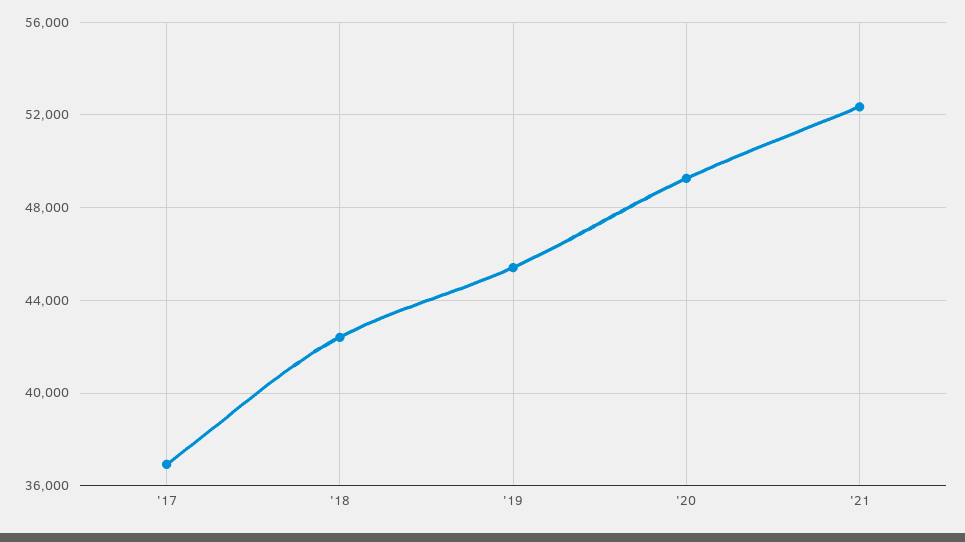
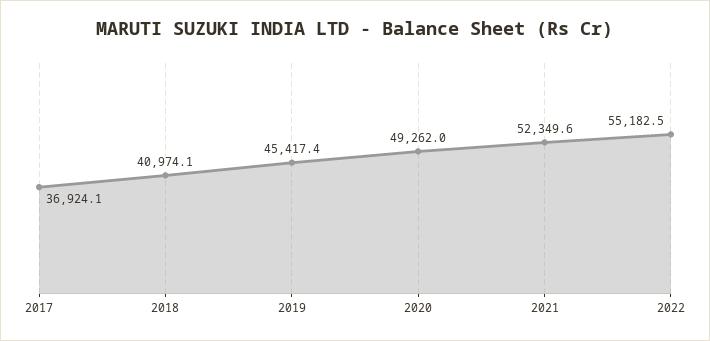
'18: 42500 -> 40974.1
2022: none -> 55182.5

